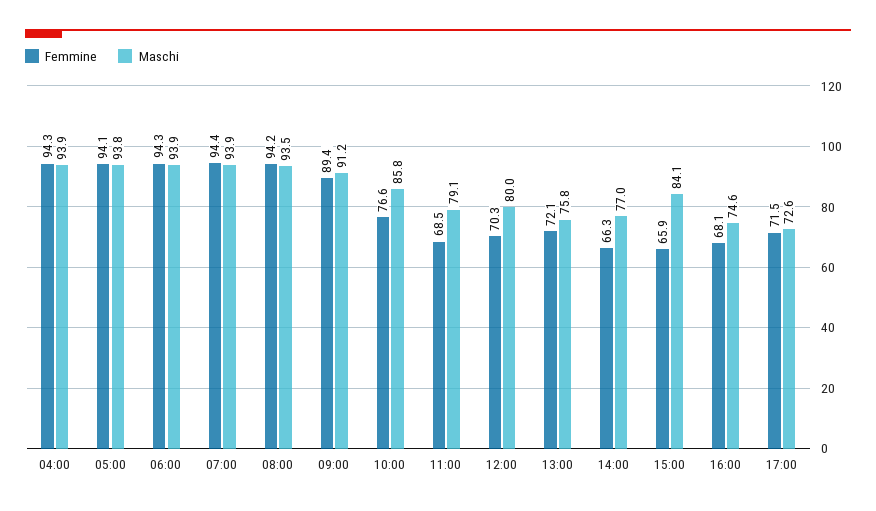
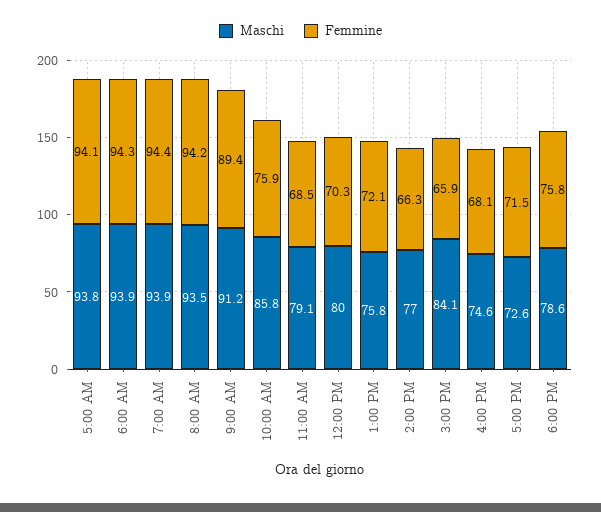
Femmine, 04:00: 94.3 -> none
Maschi, 04:00: 93.9 -> none
Femmine, 10:00: 76.6 -> 75.9
Maschi, 6:00 PM: none -> 78.6
Femmine, 6:00 PM: none -> 75.8

